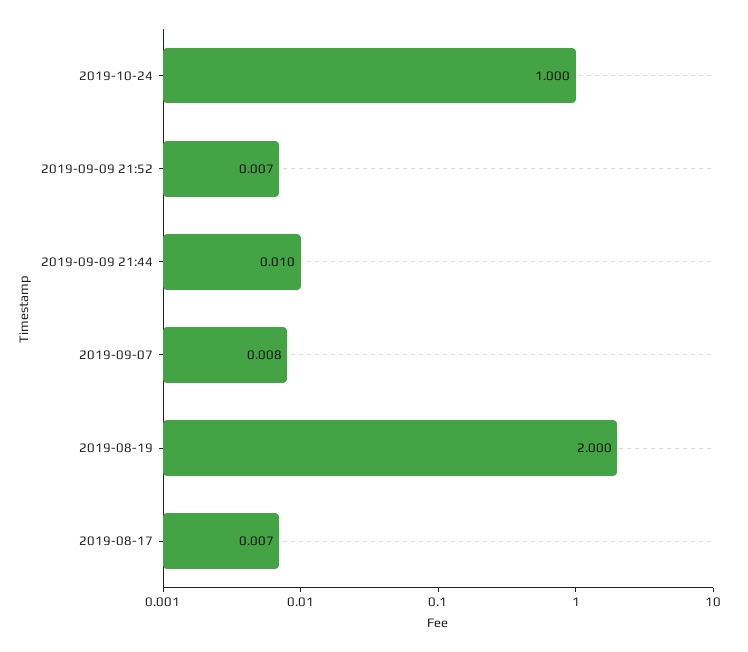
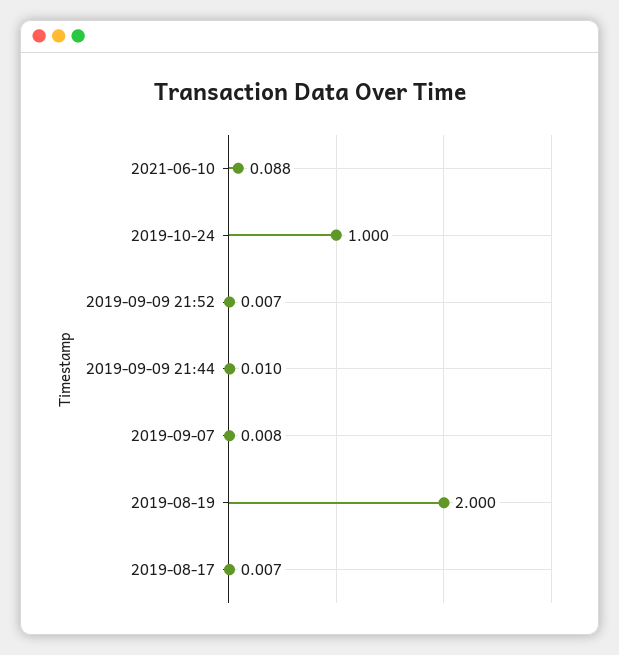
2021-06-10: none -> 0.088

